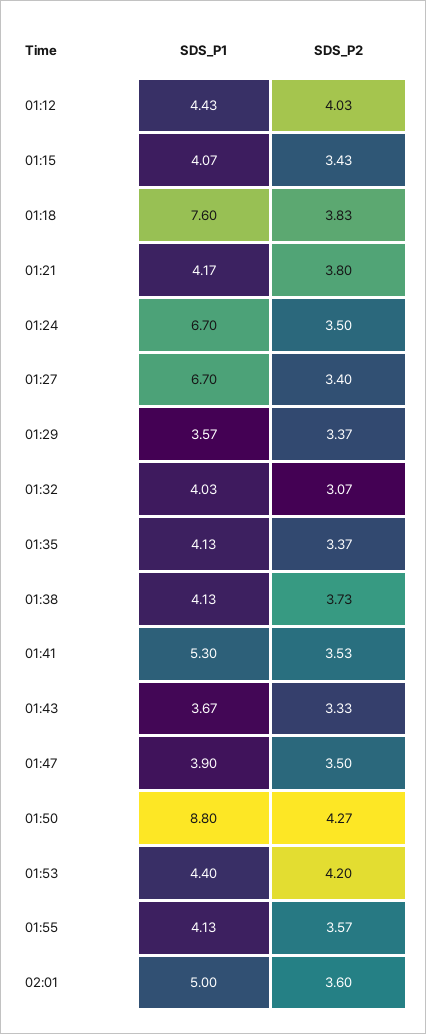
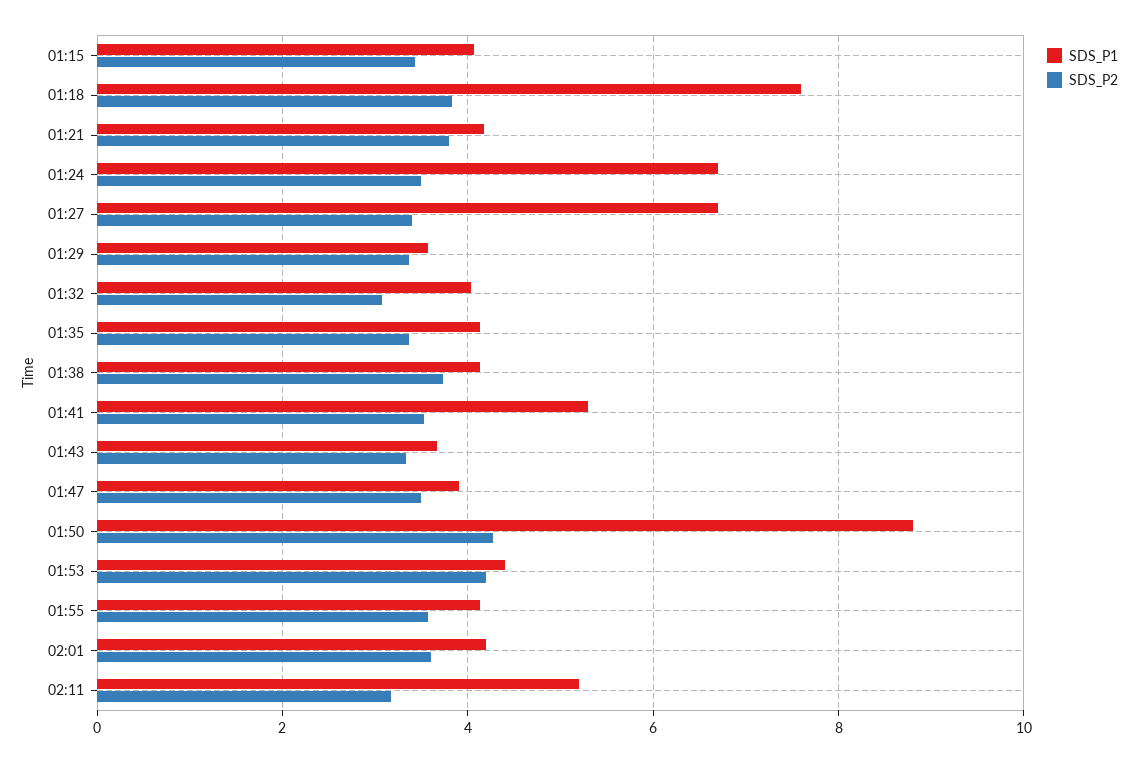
SDS_P1, 01:12: 4.43 -> none
SDS_P2, 01:12: 4.03 -> none
SDS_P1, 02:01: 5 -> 4.2
SDS_P1, 02:11: none -> 5.2
SDS_P2, 02:11: none -> 3.2

